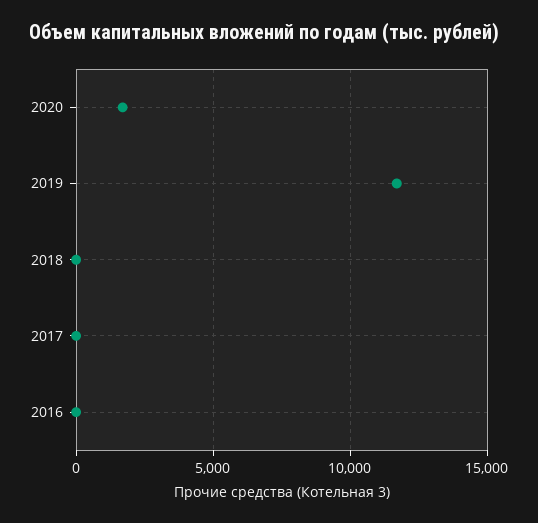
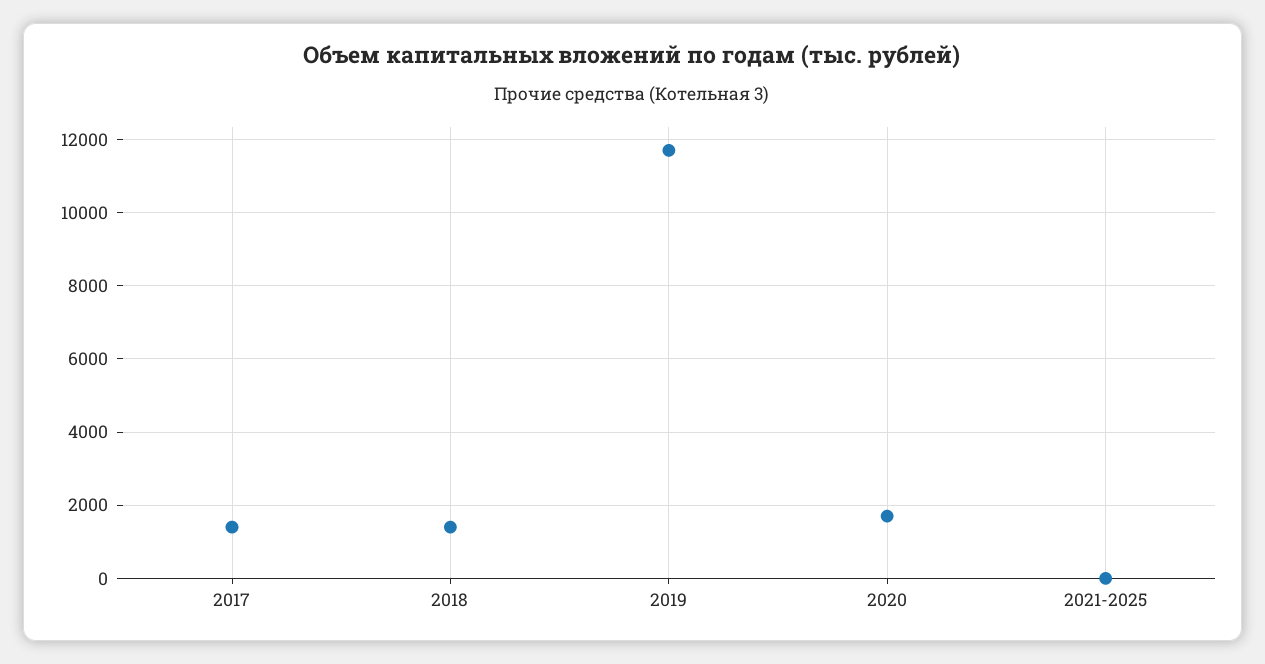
2018: 0 -> 1400
2017: 0 -> 1400
2016: 0 -> none
2021-2025: none -> 0

